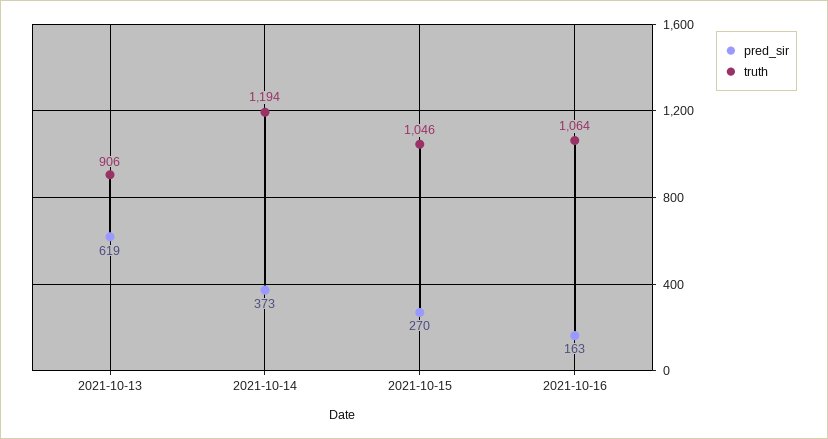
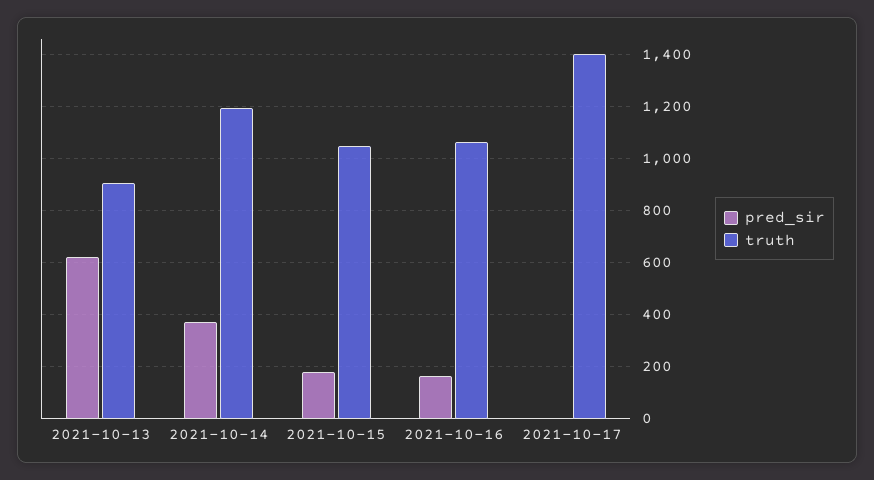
pred_sir, 2021-10-15: 270 -> 175
pred_sir, 2021-10-17: none -> 0
truth, 2021-10-17: none -> 1400

